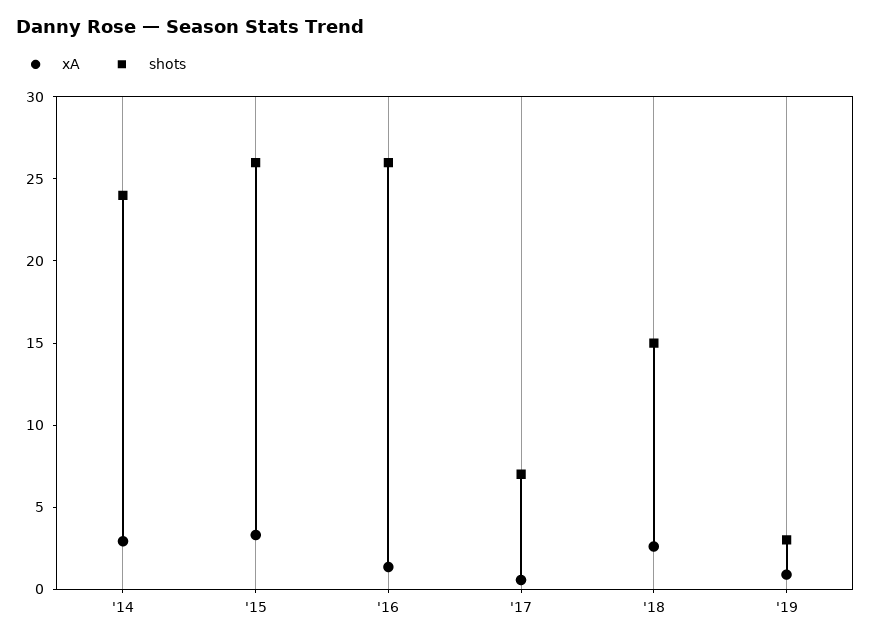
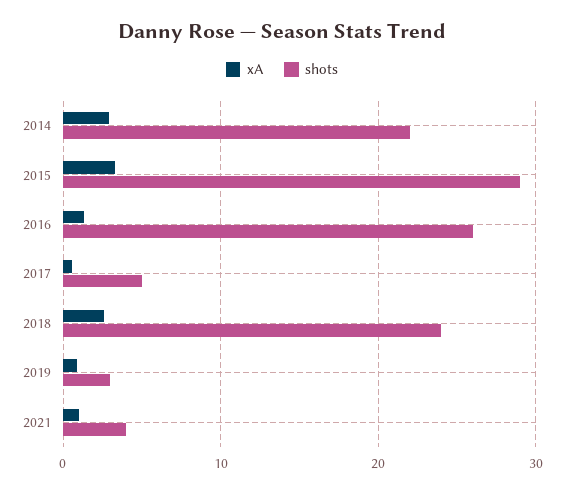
shots, '14: 24 -> 22
shots, '15: 26 -> 29
shots, '17: 7 -> 5
shots, '18: 15 -> 24
xA, 2021: none -> 1
shots, 2021: none -> 4

